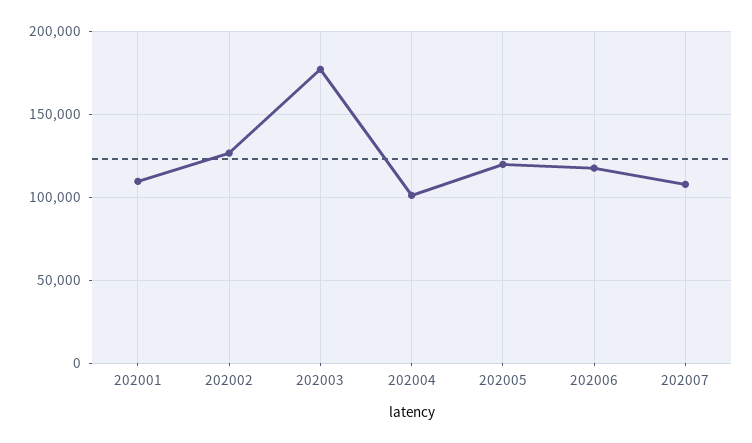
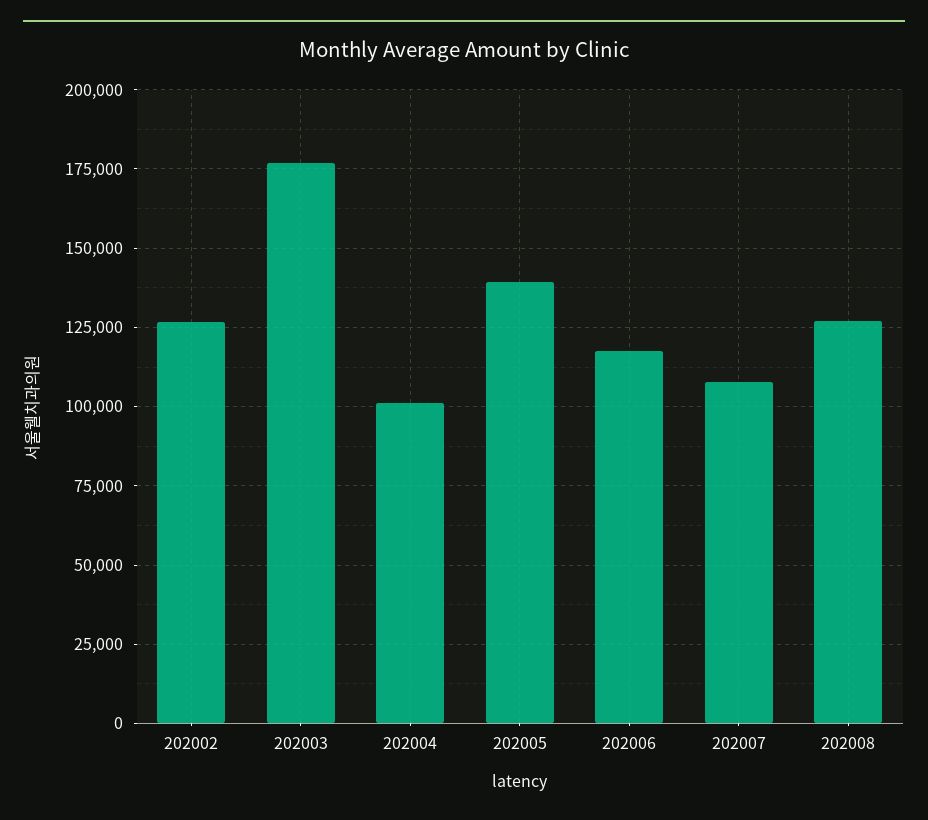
202001: 110000 -> none
202005: 120000 -> 140000
202008: none -> 127500

